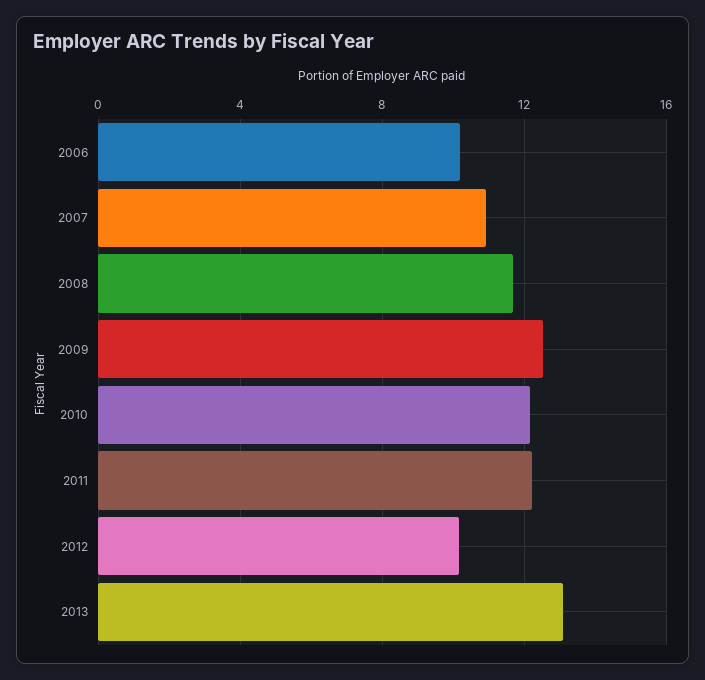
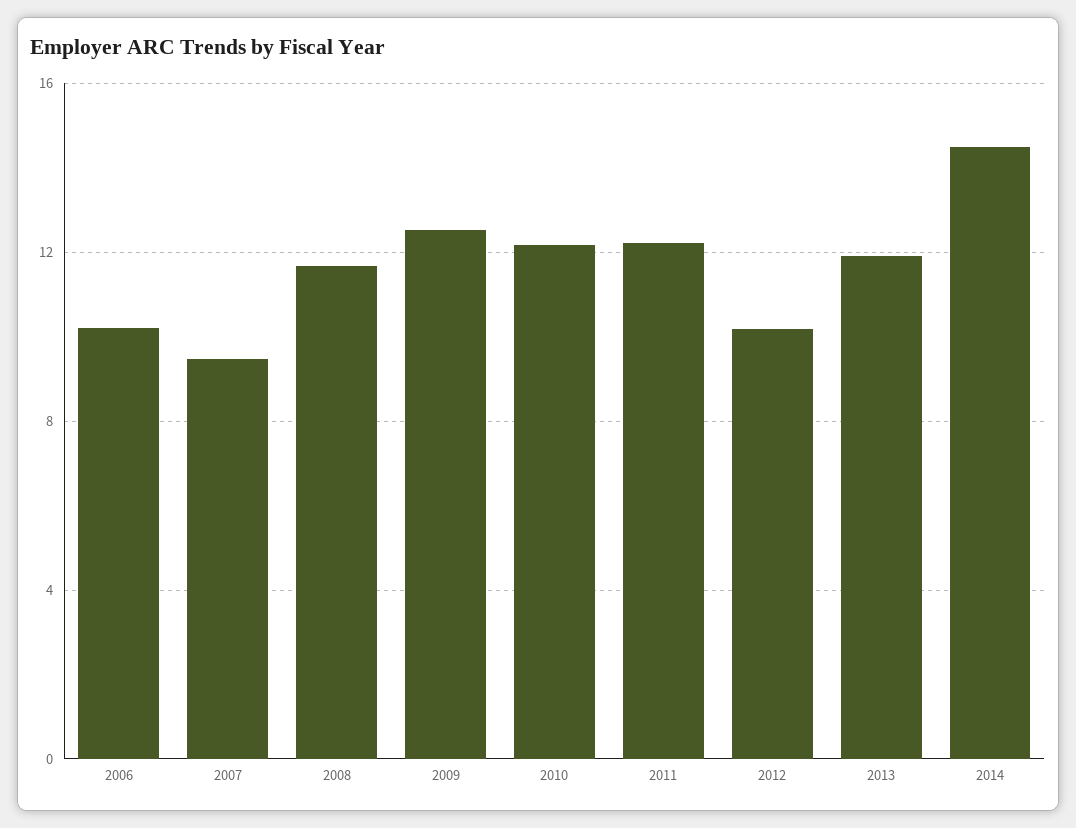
2007: 11 -> 9.5
2013: 13 -> 12
2014: none -> 14.5

